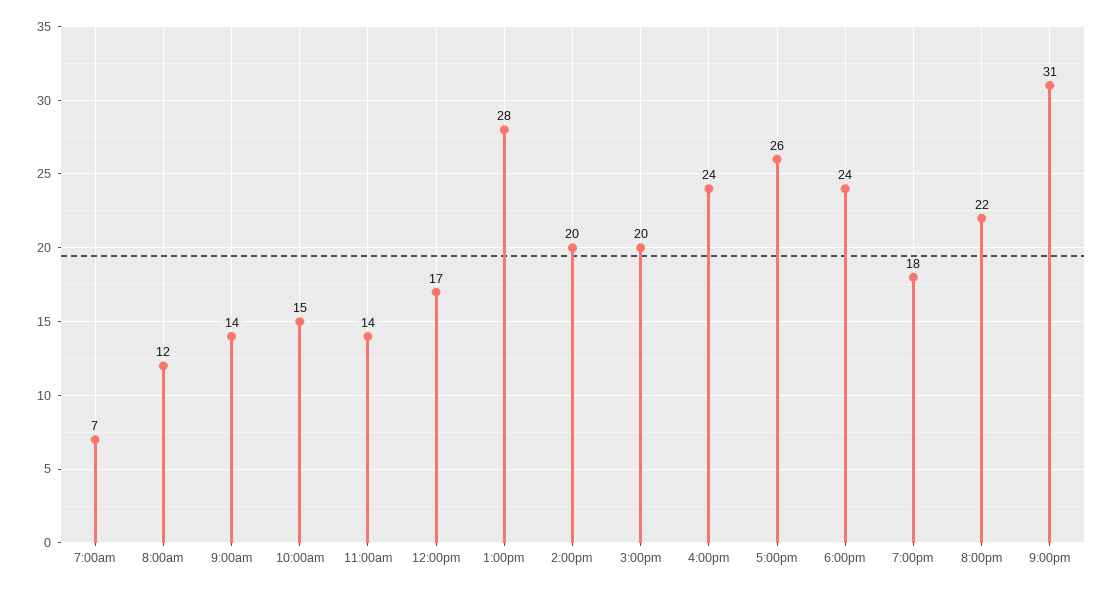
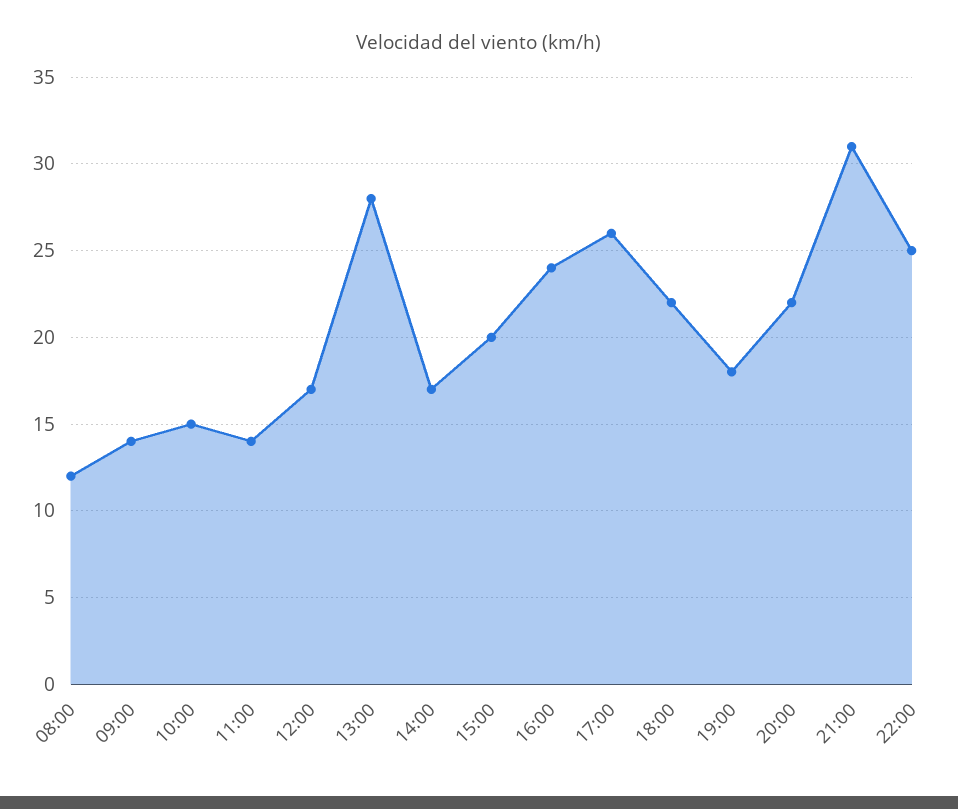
7:00am: 7 -> none
2:00pm: 20 -> 17
6:00pm: 24 -> 22
22:00: none -> 25

